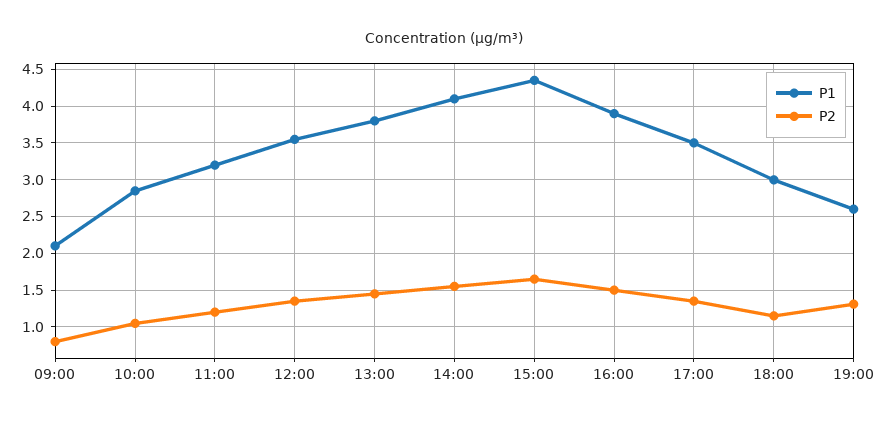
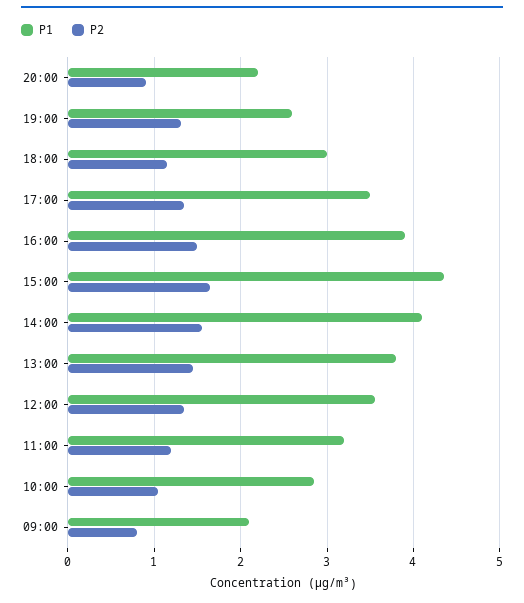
P1, 20:00: none -> 2.2
P2, 20:00: none -> 0.9

